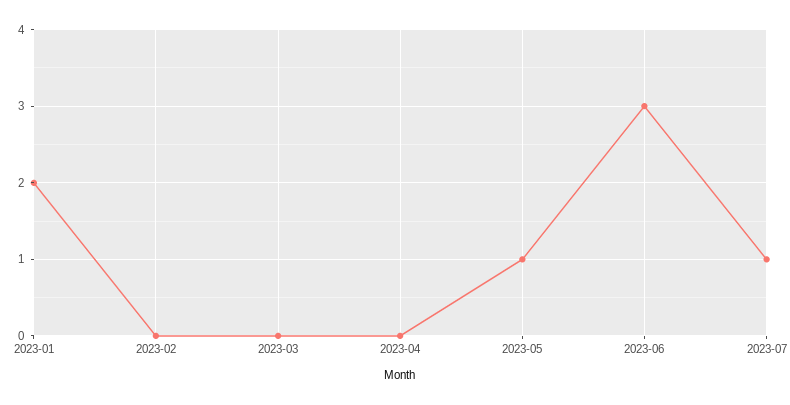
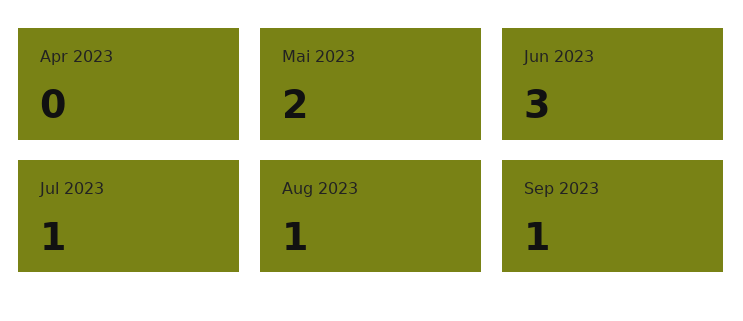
2023-01: 2 -> none
2023-02: 0 -> none
2023-03: 0 -> none
2023-05: 1 -> 2
Aug 2023: none -> 1
Sep 2023: none -> 1

